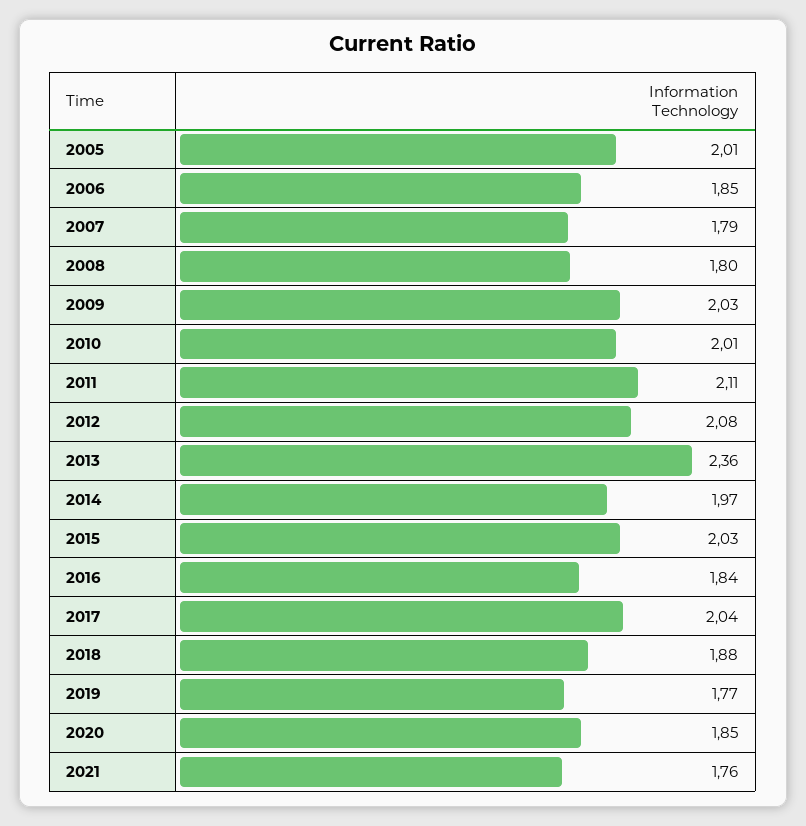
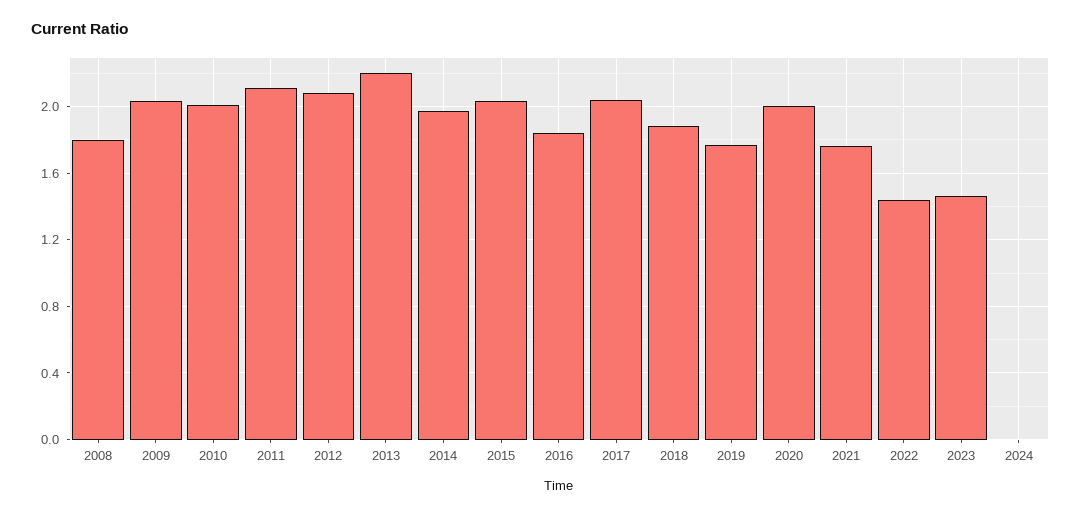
2005: 2.01 -> none
2006: 1.85 -> none
2007: 1.79 -> none
2013: 2.36 -> 2.2
2020: 1.85 -> 2
2022: none -> 1.45
2023: none -> 1.45
2024: none -> 0

